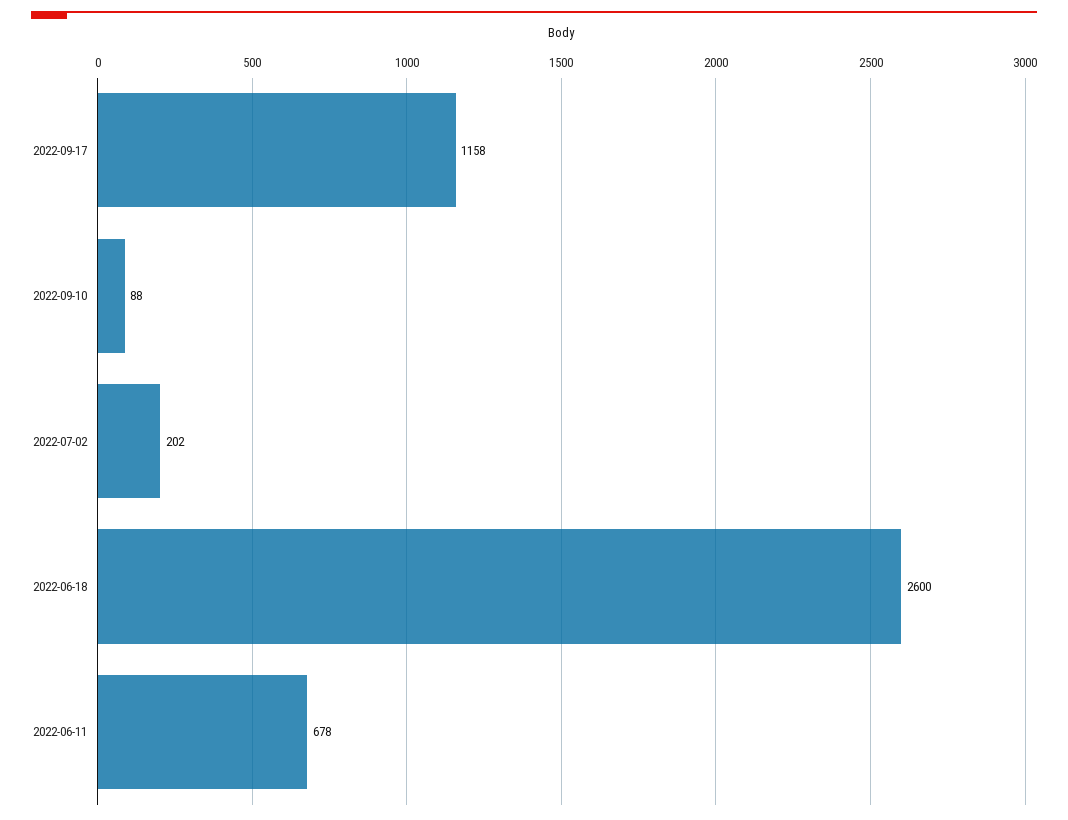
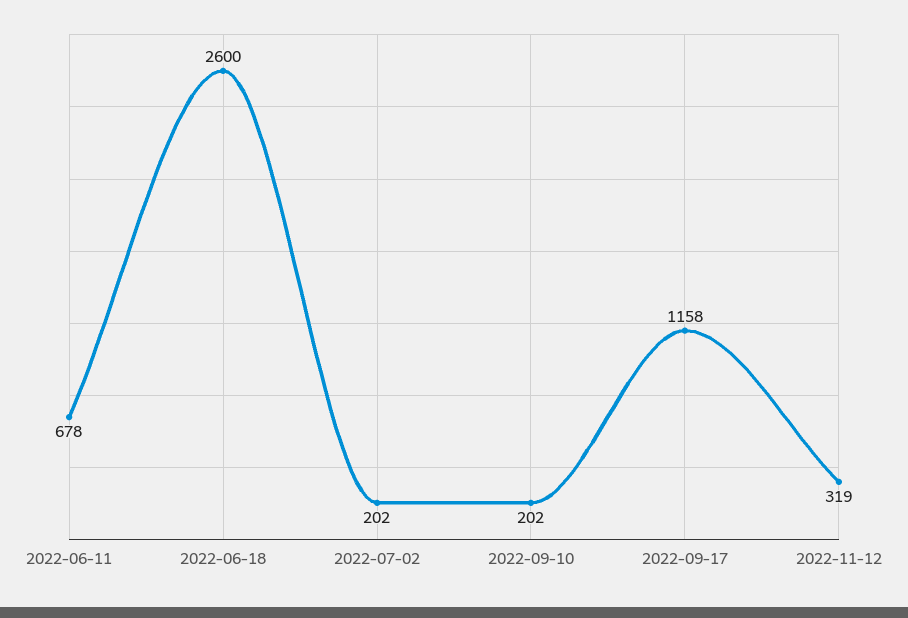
2022-09-10: 88 -> 202
2022-11-12: none -> 319

